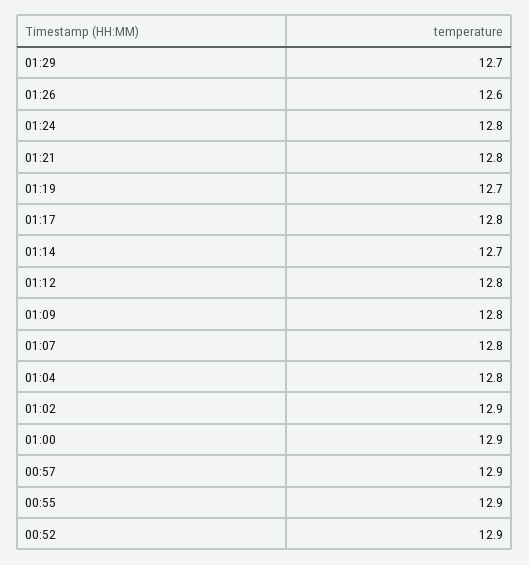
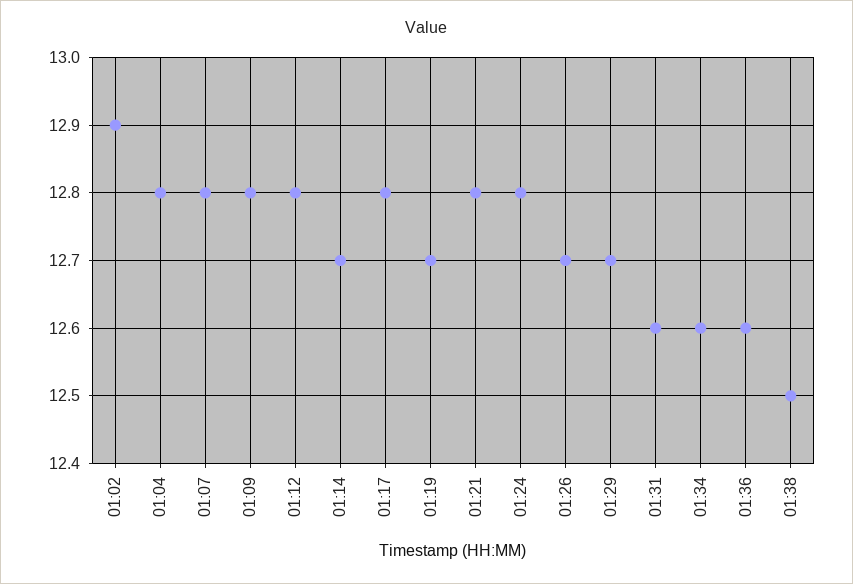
01:26: 12.6 -> 12.7
01:00: 12.9 -> none
00:57: 12.9 -> none
00:55: 12.9 -> none
00:52: 12.9 -> none
01:31: none -> 12.6
01:34: none -> 12.6
01:36: none -> 12.6
01:38: none -> 12.5

